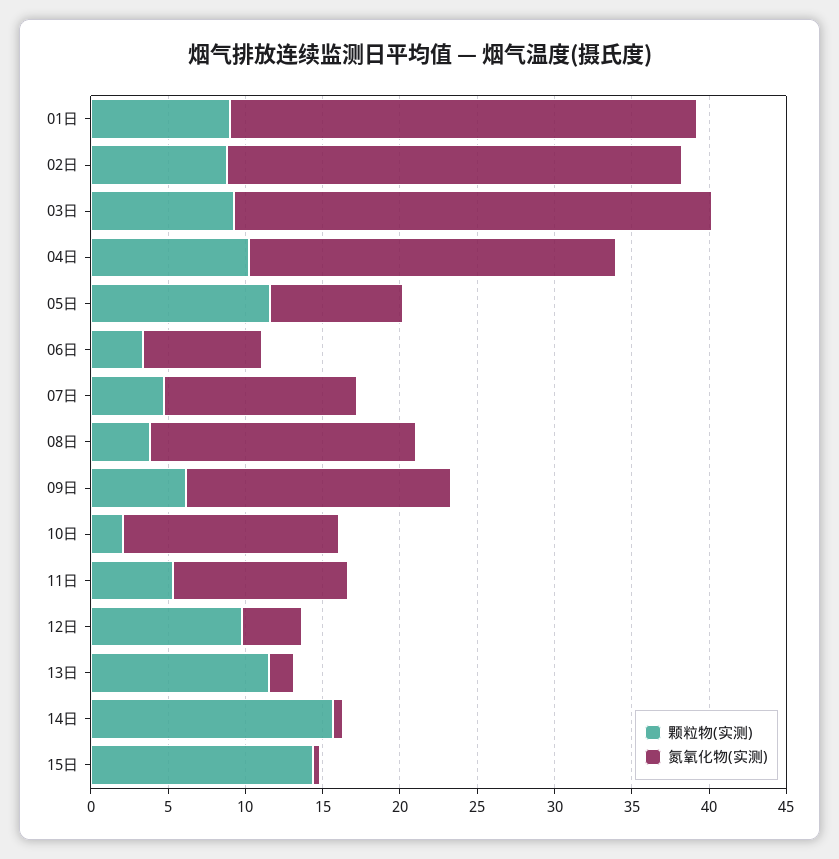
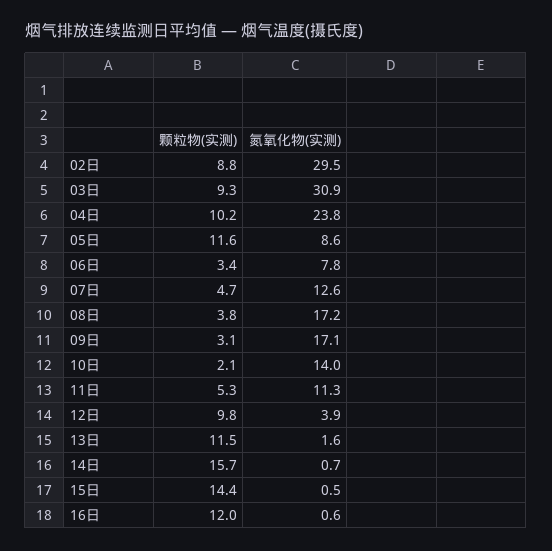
颗粒物(实测), 01日: 9 -> none
氮氧化物(实测), 01日: 30 -> none
颗粒物(实测), 09日: 6 -> 3.1
颗粒物(实测), 16日: none -> 12
氮氧化物(实测), 16日: none -> 0.6

